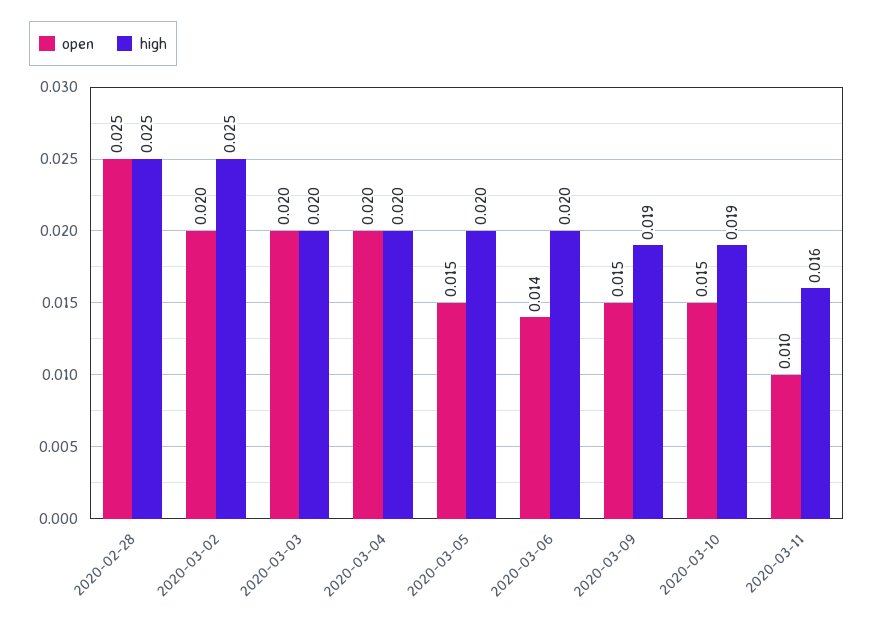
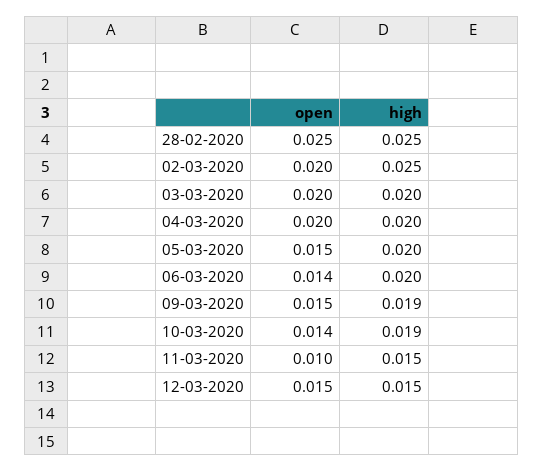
open, 2020-03-10: 0.015 -> 0.014
high, 2020-03-11: 0.016 -> 0.015
open, 12-03-2020: none -> 0.015
high, 12-03-2020: none -> 0.015

